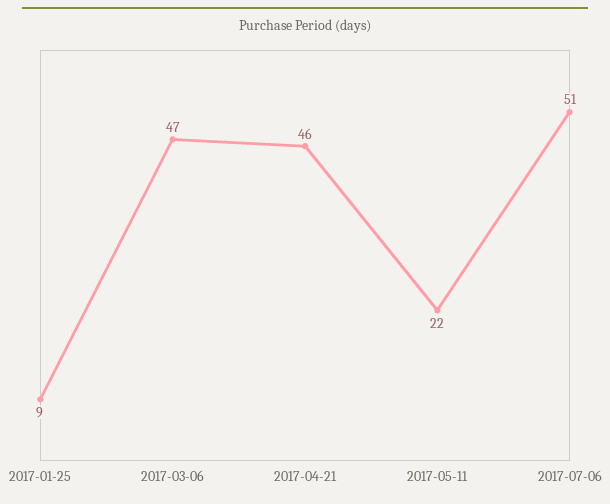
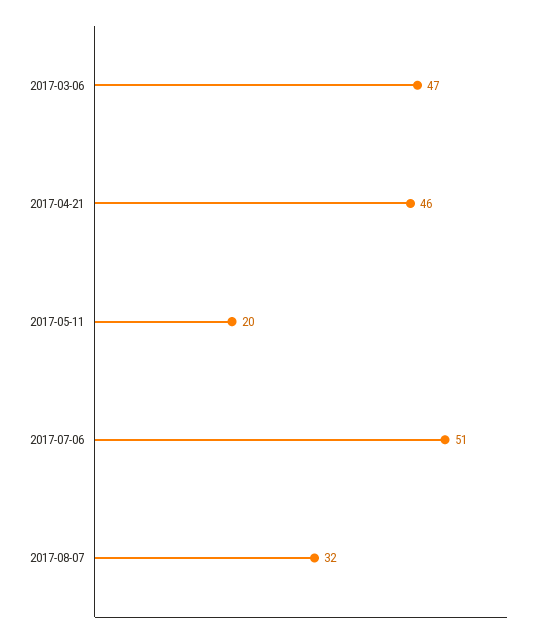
2017-01-25: 9 -> none
2017-05-11: 22 -> 20
2017-08-07: none -> 32

